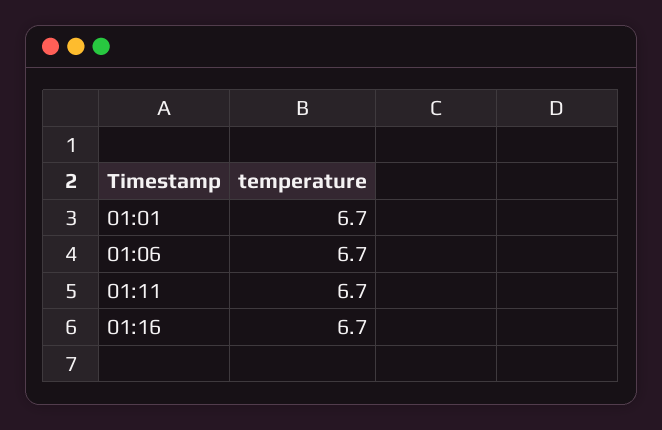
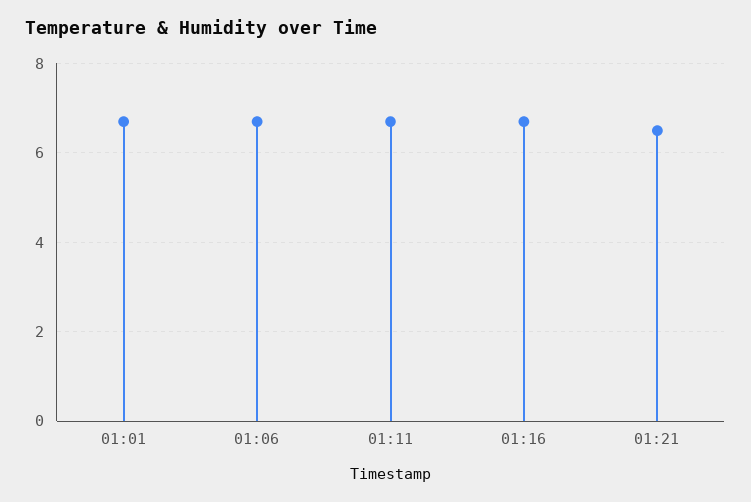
01:21: none -> 6.5

